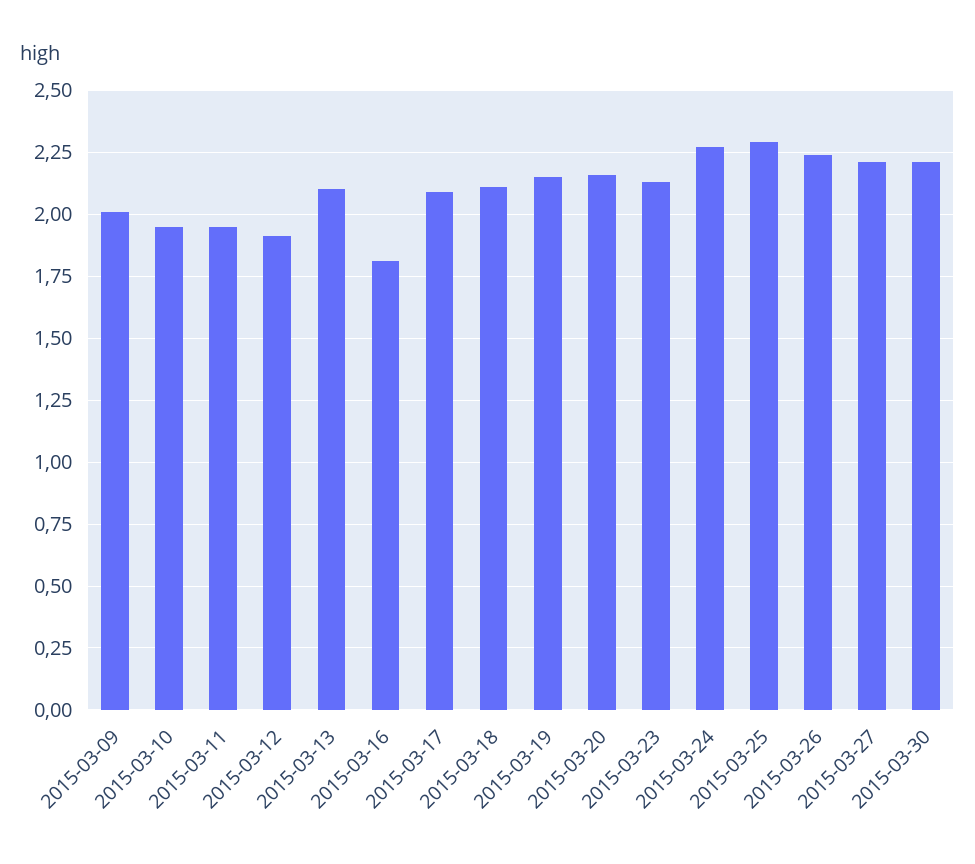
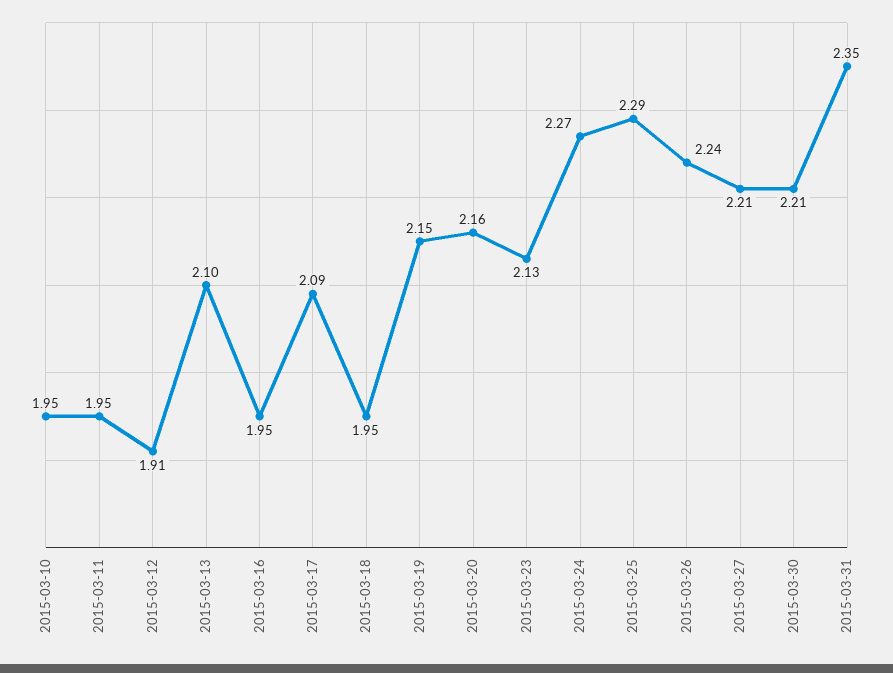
2015-03-09: 2 -> none
2015-03-16: 1.8 -> 1.95
2015-03-18: 2.1 -> 1.95
2015-03-31: none -> 2.35

